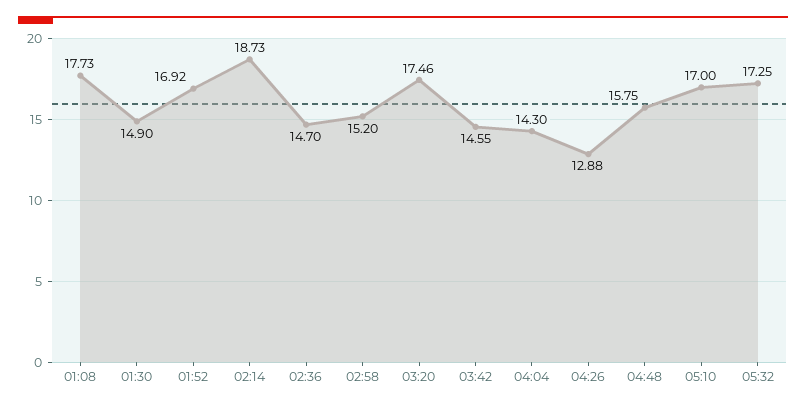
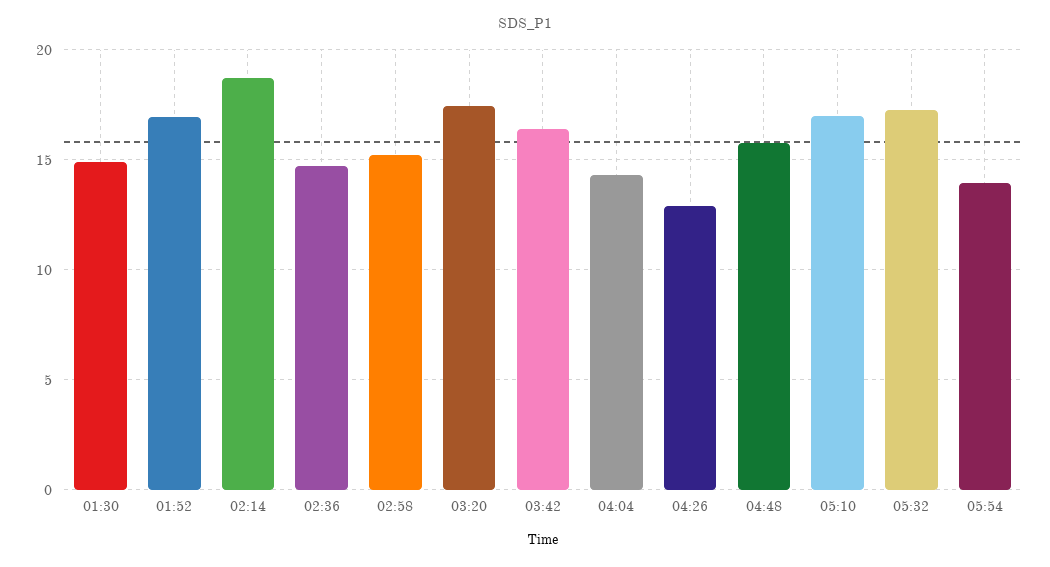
01:08: 17.73 -> none
03:42: 14.55 -> 16.5
05:54: none -> 14

